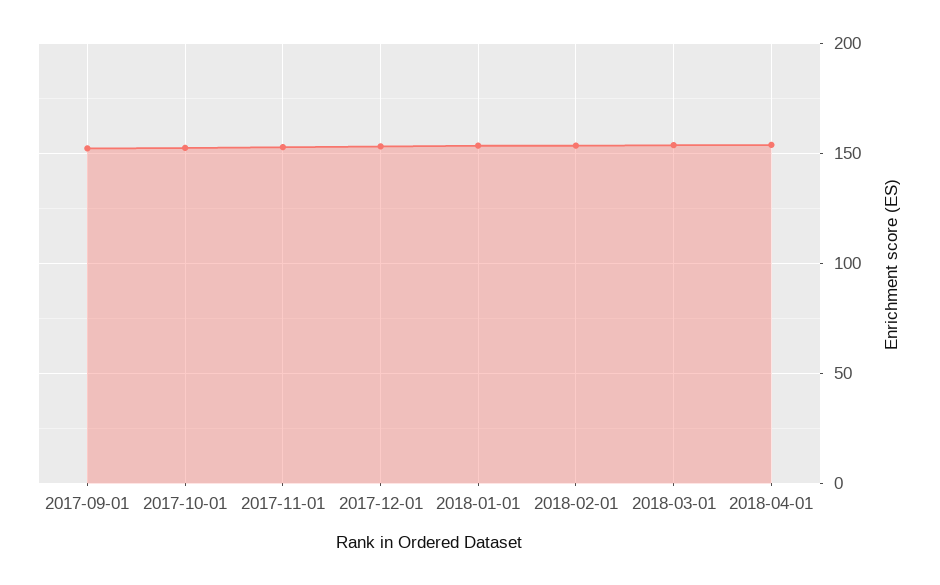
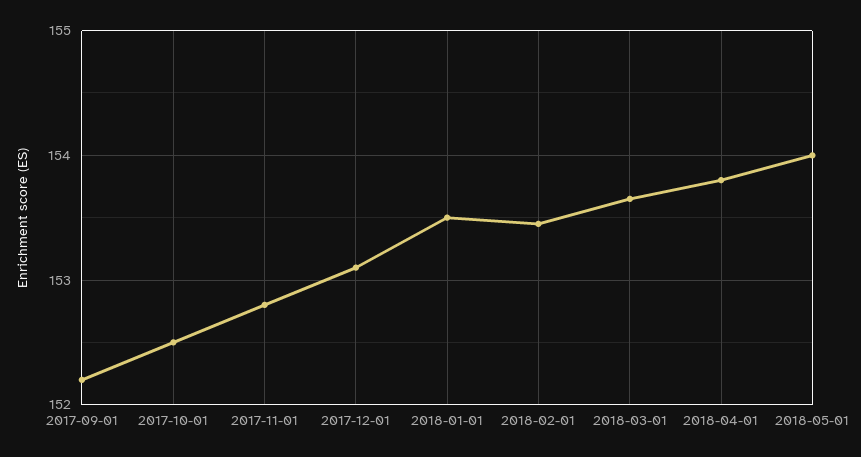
2018-05-01: none -> 154

